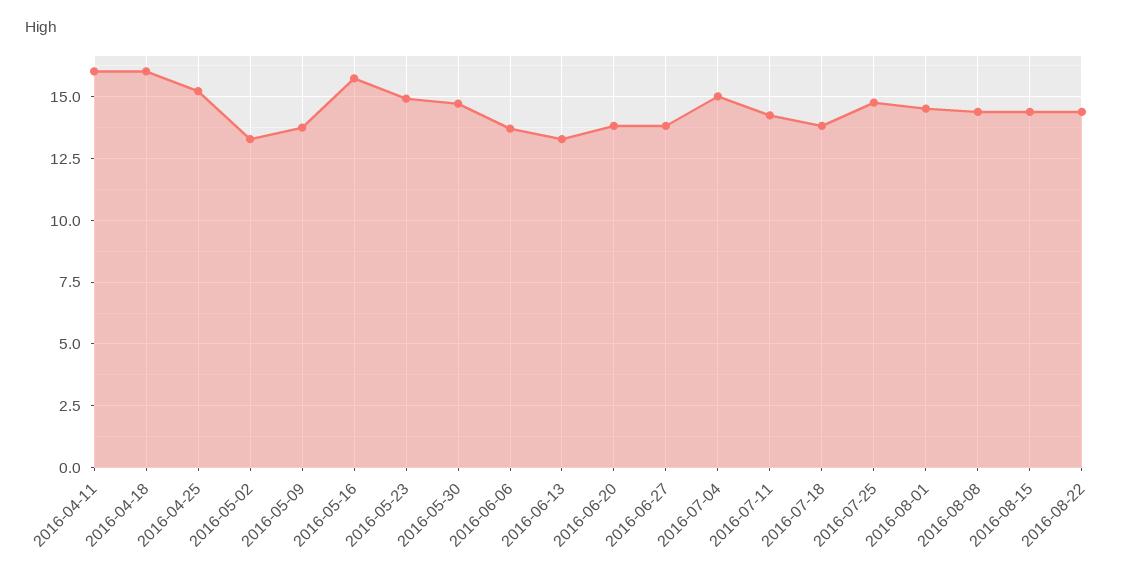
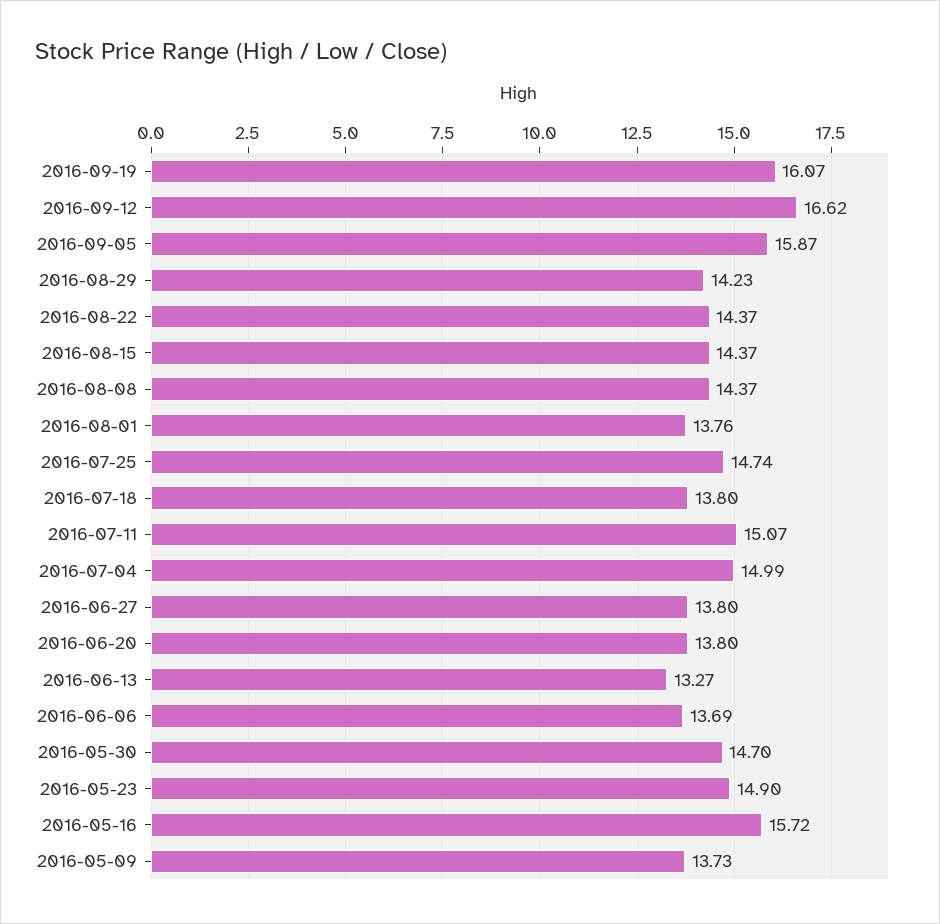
2016-04-11: 16 -> none
2016-04-18: 16 -> none
2016-04-25: 15.25 -> none
2016-05-02: 13.25 -> none
2016-07-11: 14.25 -> 15.07
2016-08-01: 14.5 -> 13.76
2016-09-19: none -> 16.07
2016-09-12: none -> 16.62
2016-09-05: none -> 15.87
2016-08-29: none -> 14.23

